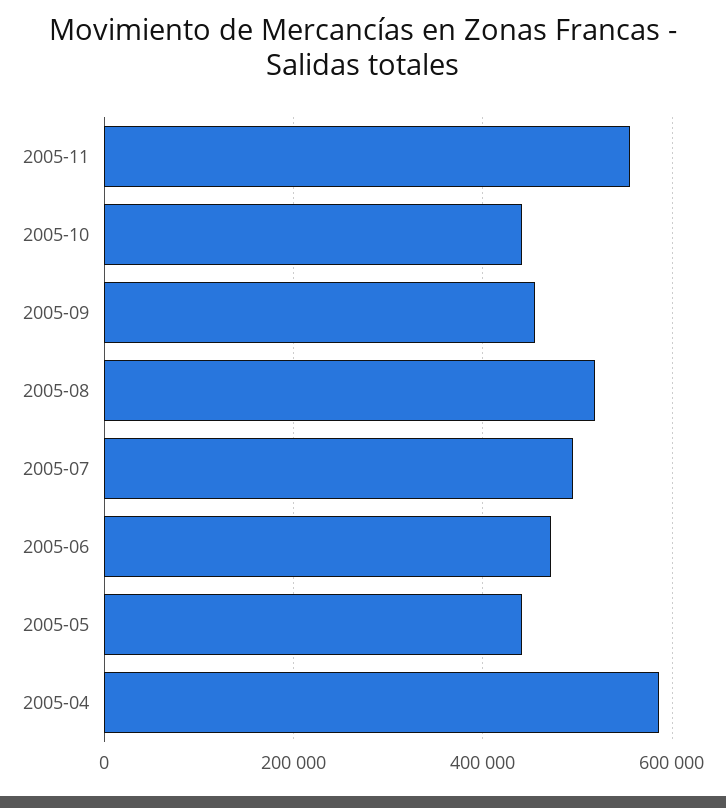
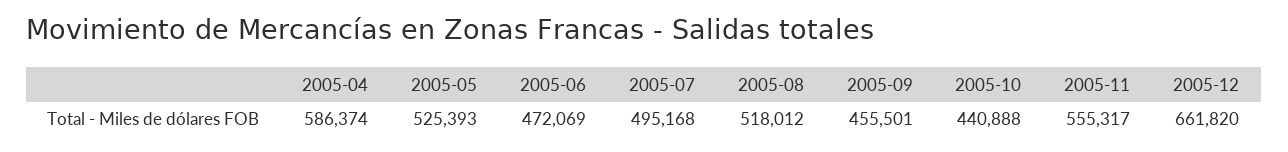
2005-05: 440000 -> 525393
2005-12: none -> 661820

